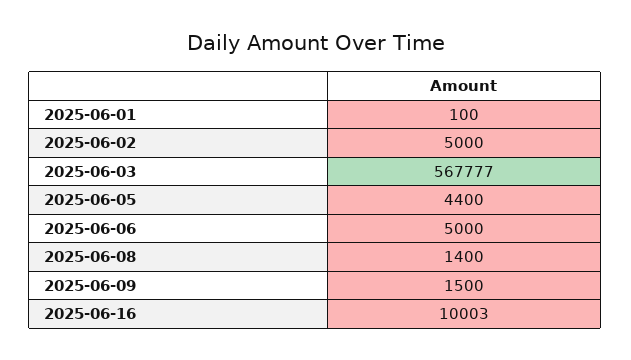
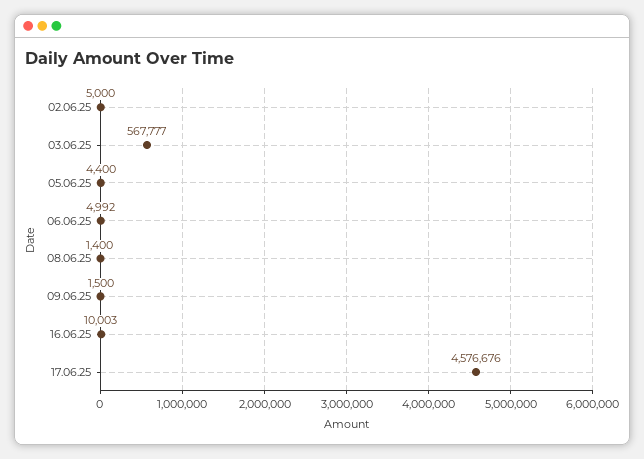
2025-06-01: 100 -> none
2025-06-06: 5000 -> 4992
17.06.25: none -> 4576676

